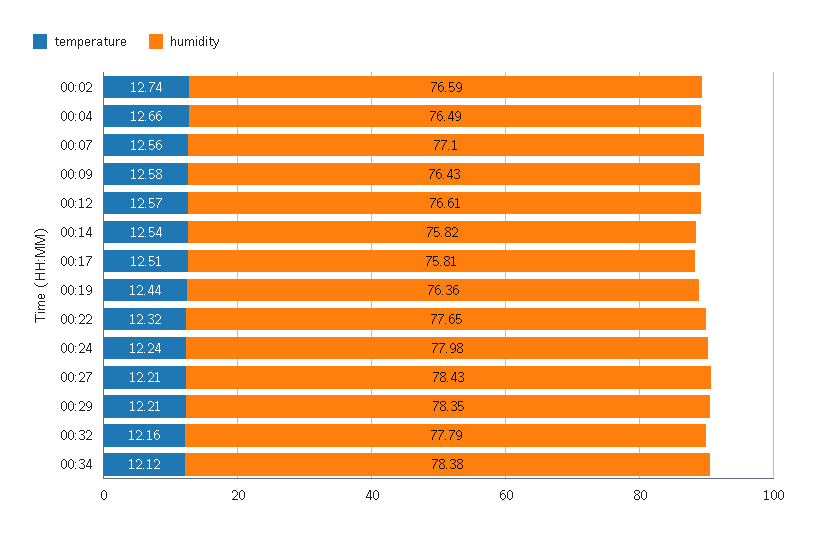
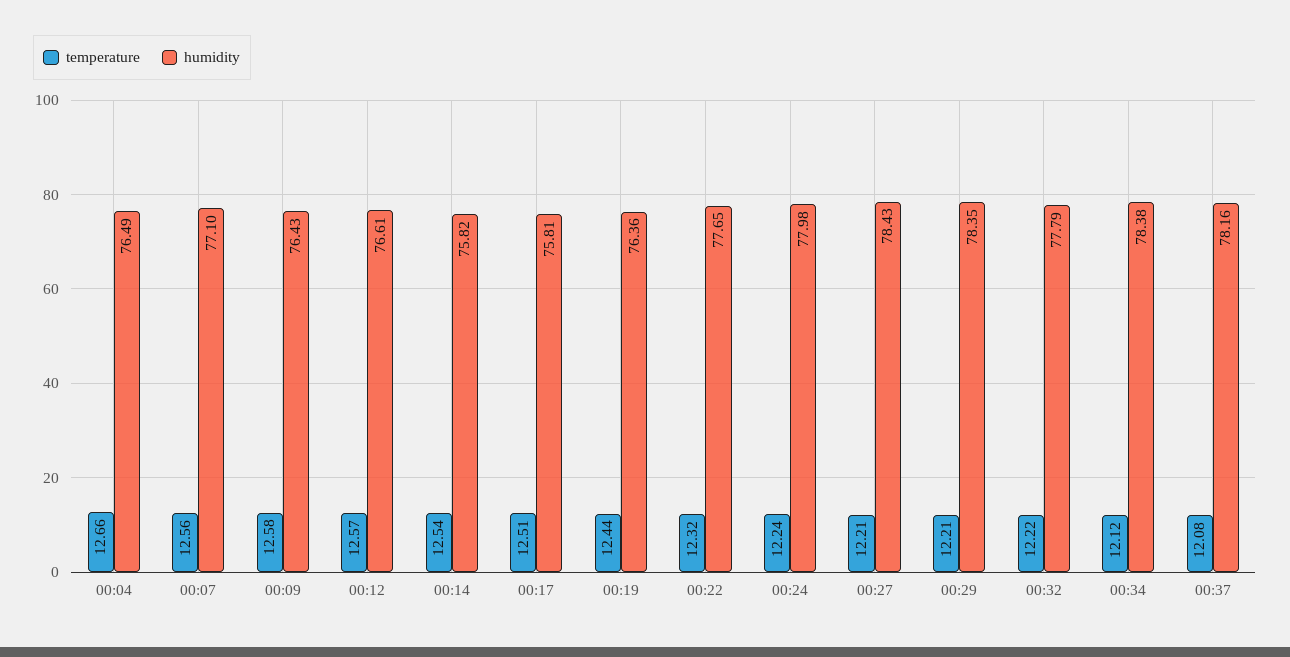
temperature, 00:02: 12.74 -> none
humidity, 00:02: 76.59 -> none
temperature, 00:32: 12.16 -> 12.22
temperature, 00:37: none -> 12.08
humidity, 00:37: none -> 78.16

